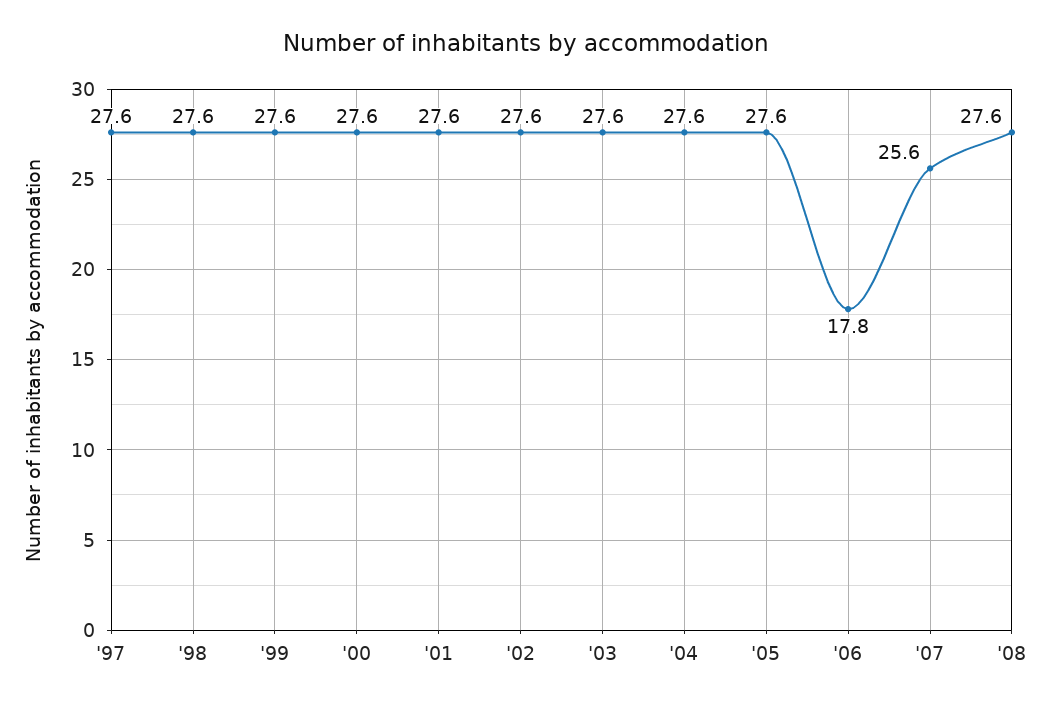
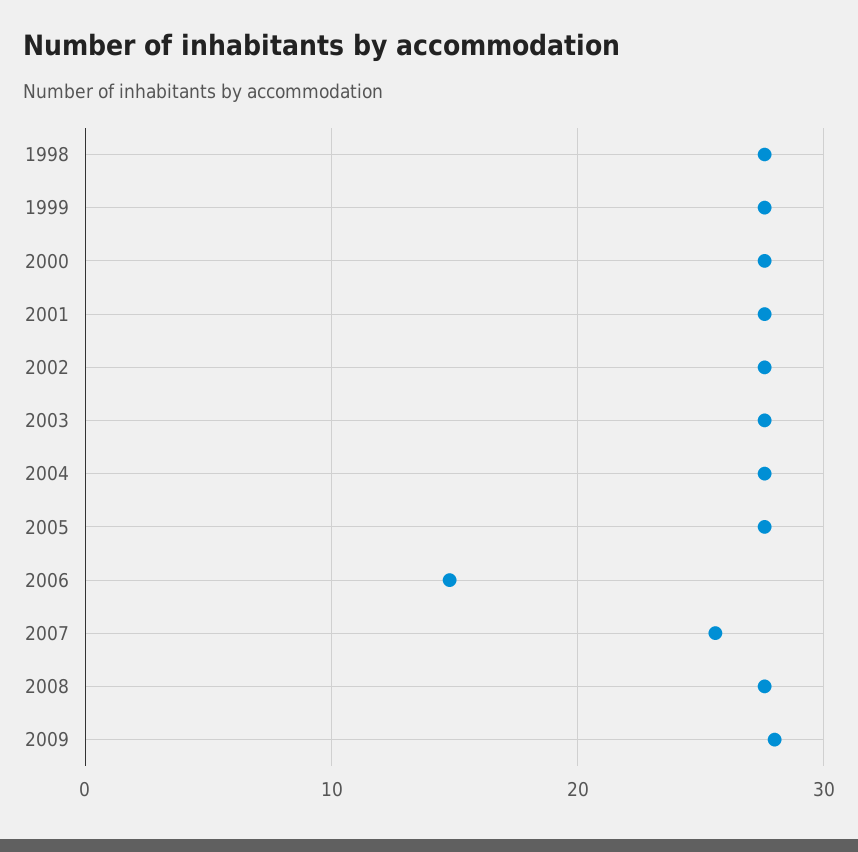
'97: 27.6 -> none
'06: 17.8 -> 15
2009: none -> 28

